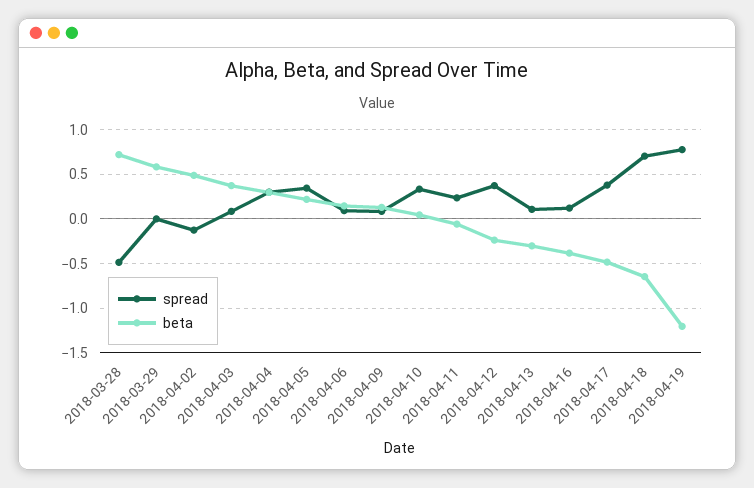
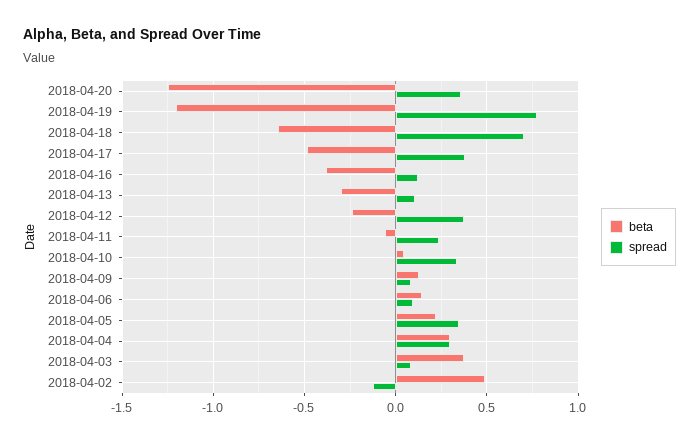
spread, 2018-03-28: -0.5 -> none
beta, 2018-03-28: 0.7 -> none
spread, 2018-03-29: 0 -> none
beta, 2018-03-29: 0.6 -> none
beta, 2018-04-20: none -> -1.25
spread, 2018-04-20: none -> 0.35

